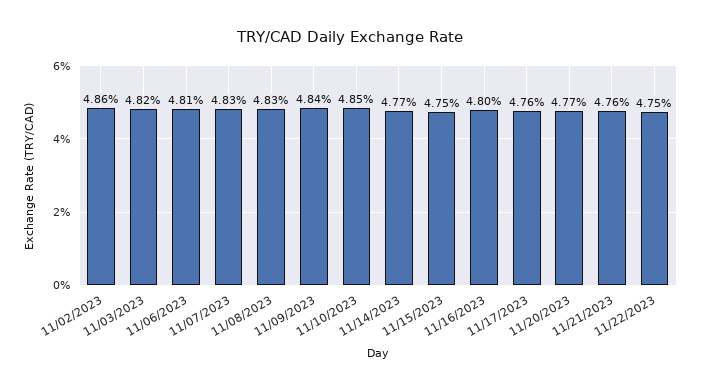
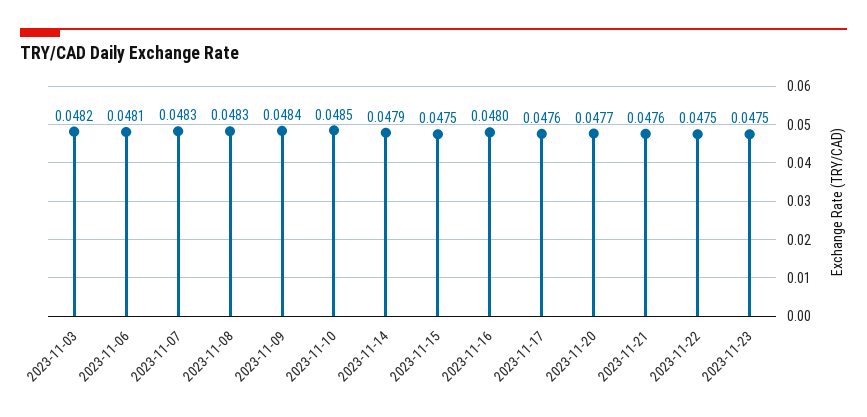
11/02/2023: 0.0486 -> none
11/14/2023: 0.0477 -> 0.0479
2023-11-23: none -> 0.0475

